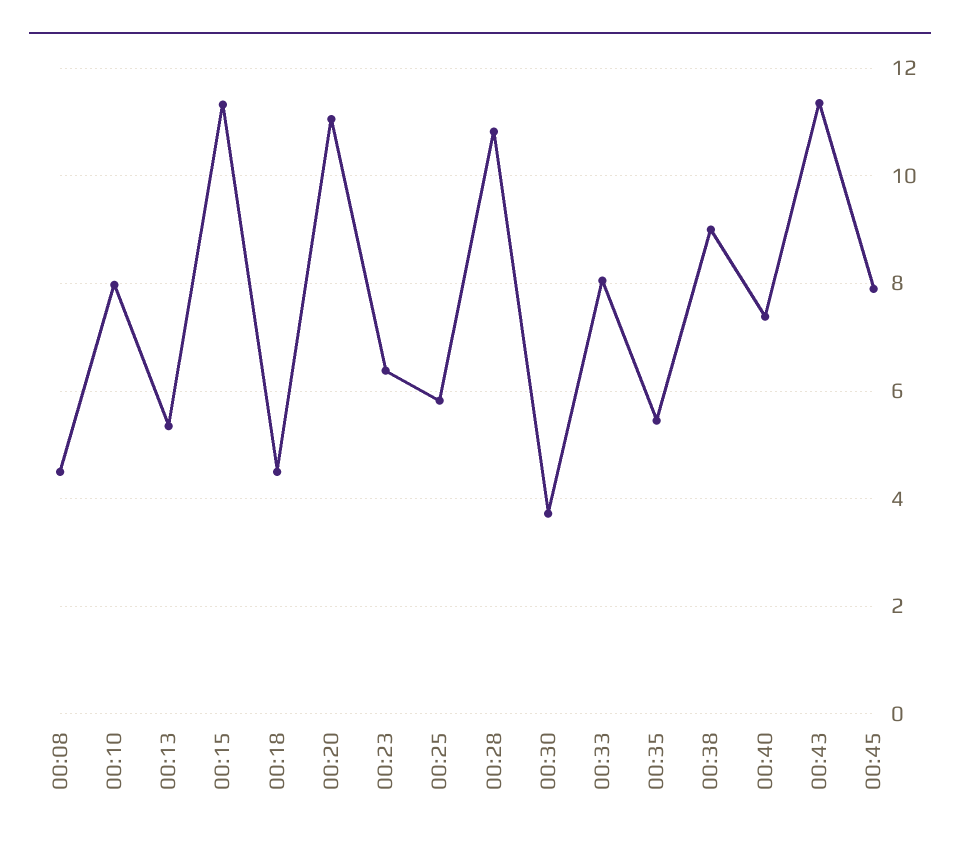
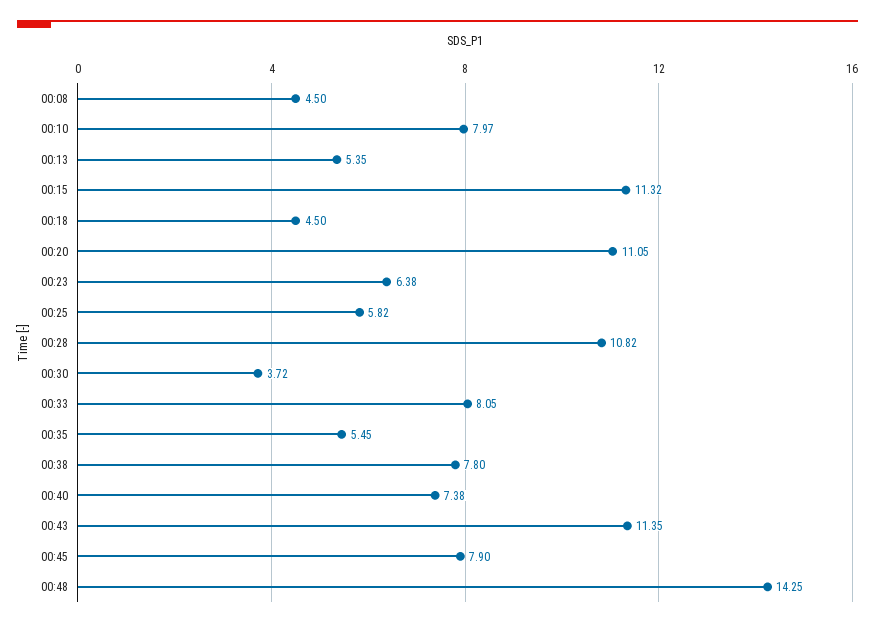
00:38: 9 -> 7.8
00:48: none -> 14.25

